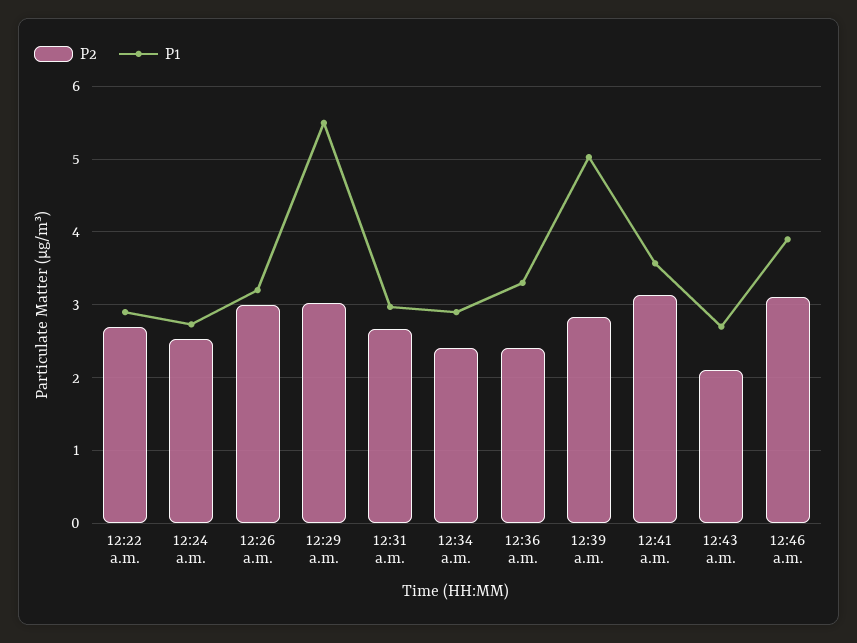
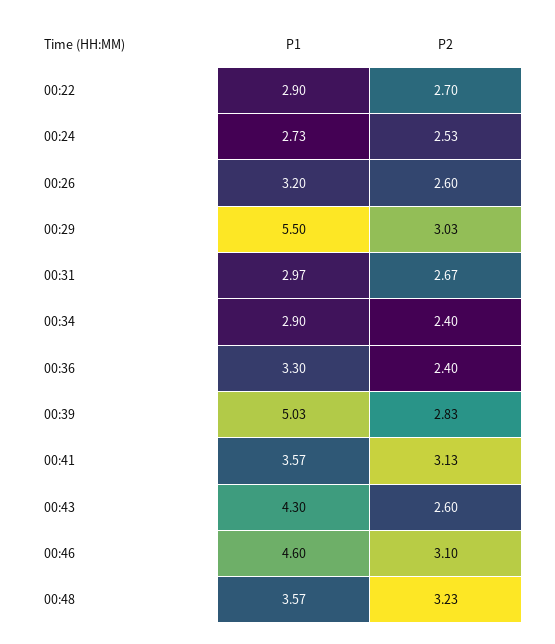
P2, 12:26 a.m.: 3 -> 2.6
P2, 12:43 a.m.: 2.1 -> 2.6
P1, 12:43 a.m.: 2.7 -> 4.3
P1, 12:46 a.m.: 3.9 -> 4.6
P1, 00:48: none -> 3.57
P2, 00:48: none -> 3.23

